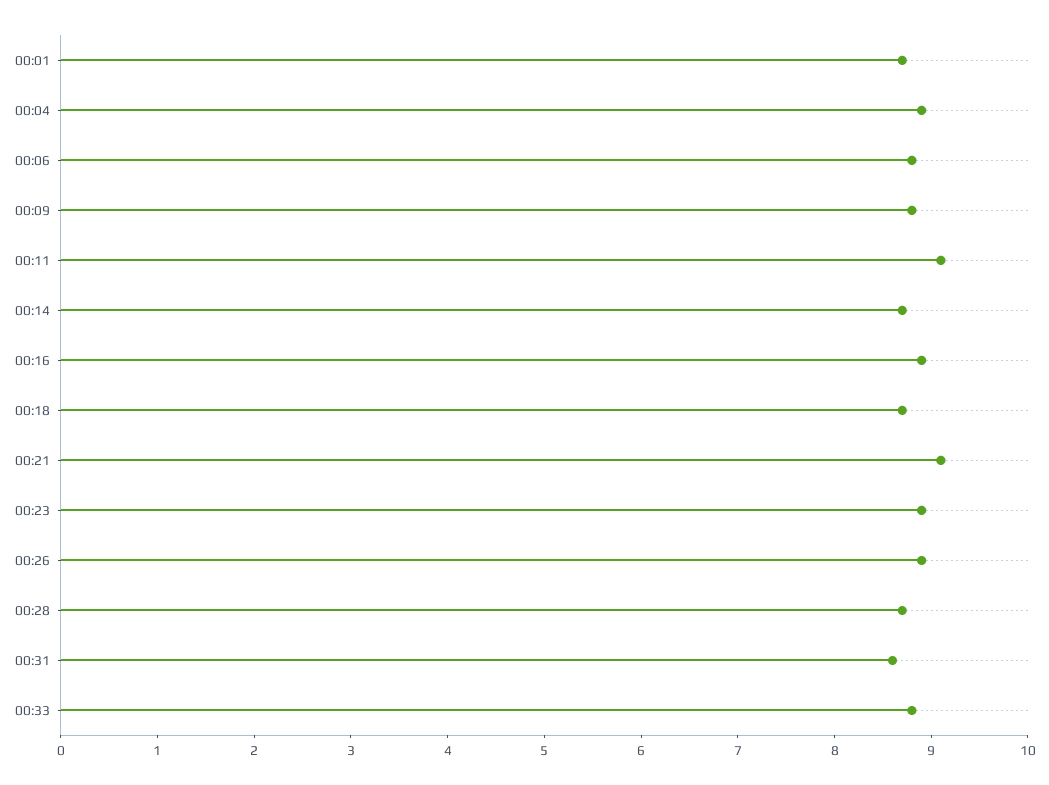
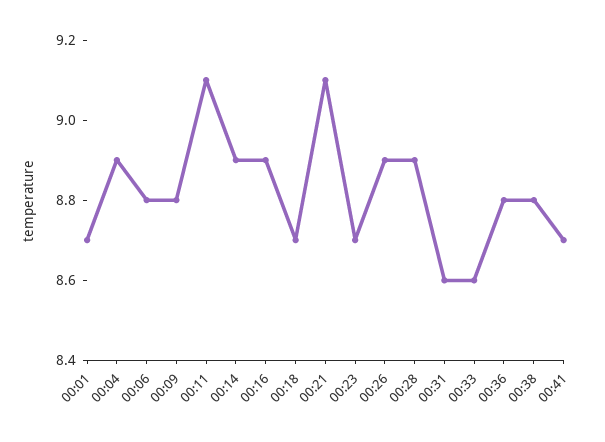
00:14: 8.7 -> 8.9
00:23: 8.9 -> 8.7
00:28: 8.7 -> 8.9
00:33: 8.8 -> 8.6
00:36: none -> 8.8
00:38: none -> 8.8
00:41: none -> 8.7

